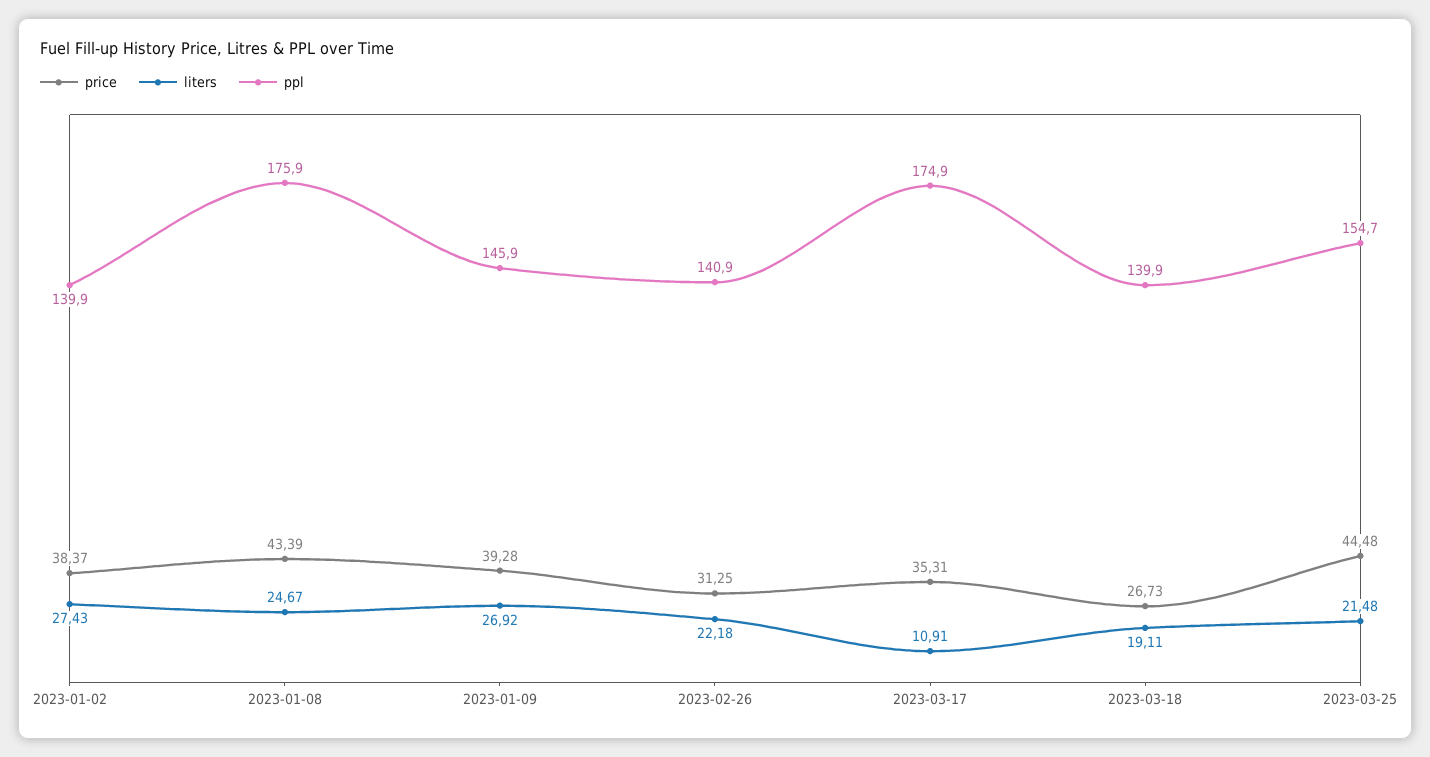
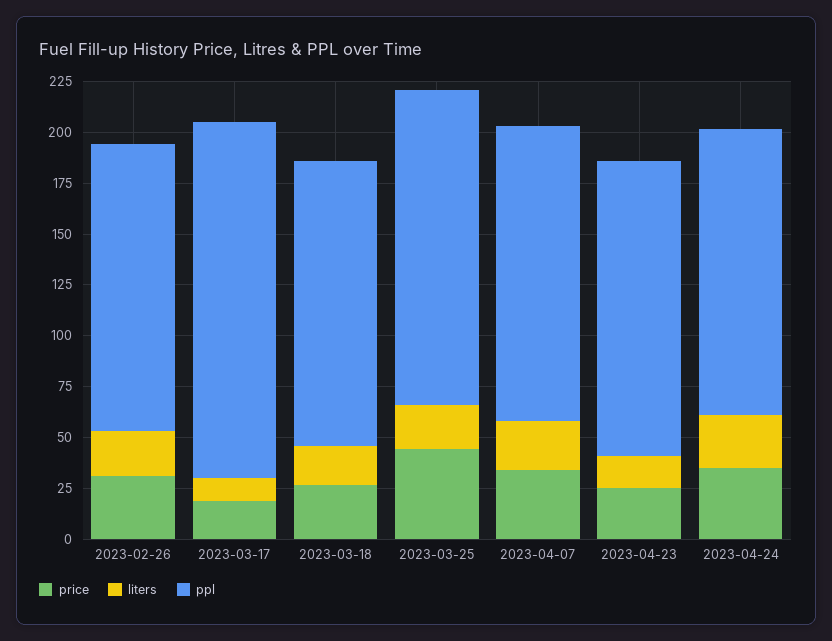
price, 2023-01-02: 38.37 -> none
liters, 2023-01-02: 27.43 -> none
ppl, 2023-01-02: 139.9 -> none
price, 2023-01-08: 43.39 -> none
liters, 2023-01-08: 24.67 -> none
ppl, 2023-01-08: 175.9 -> none
price, 2023-01-09: 39.28 -> none
liters, 2023-01-09: 26.92 -> none
ppl, 2023-01-09: 145.9 -> none
price, 2023-03-17: 35.31 -> 20
price, 2023-04-07: none -> 35
liters, 2023-04-07: none -> 25
ppl, 2023-04-07: none -> 145
price, 2023-04-23: none -> 25
liters, 2023-04-23: none -> 15
ppl, 2023-04-23: none -> 145
price, 2023-04-24: none -> 35
liters, 2023-04-24: none -> 25
ppl, 2023-04-24: none -> 140

